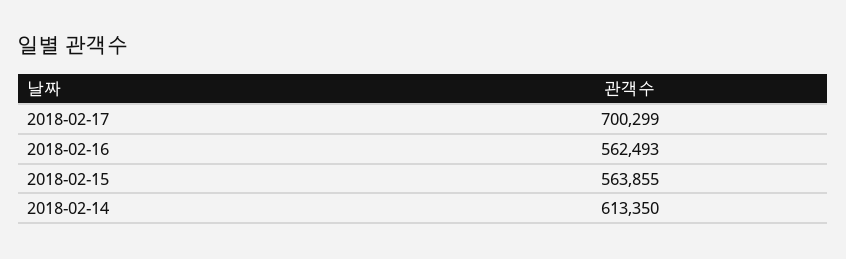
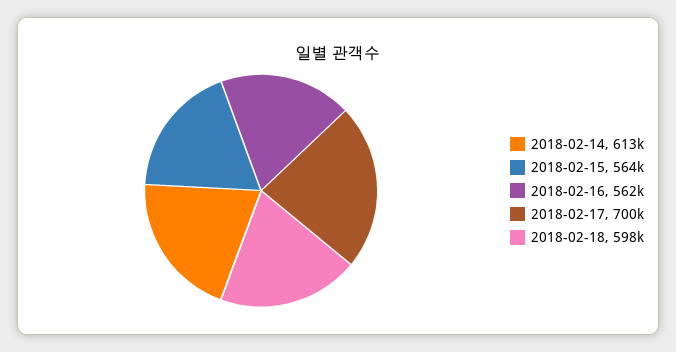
2018-02-18: none -> 598000

